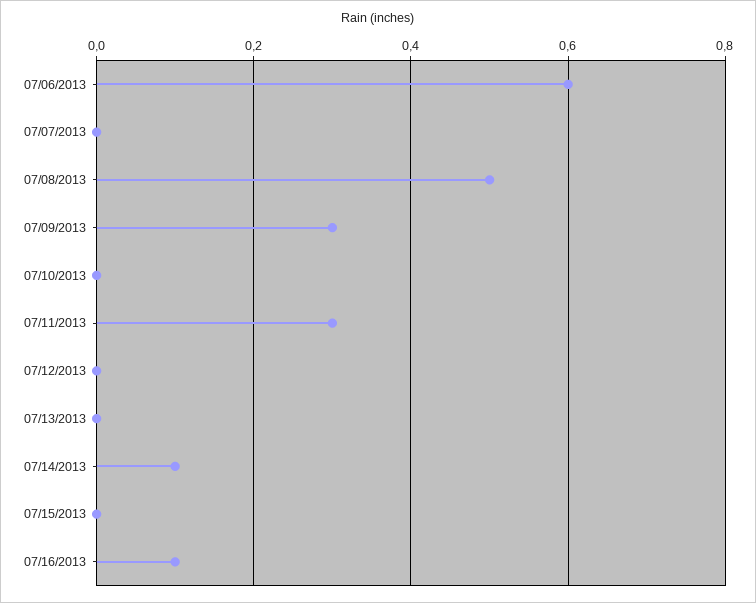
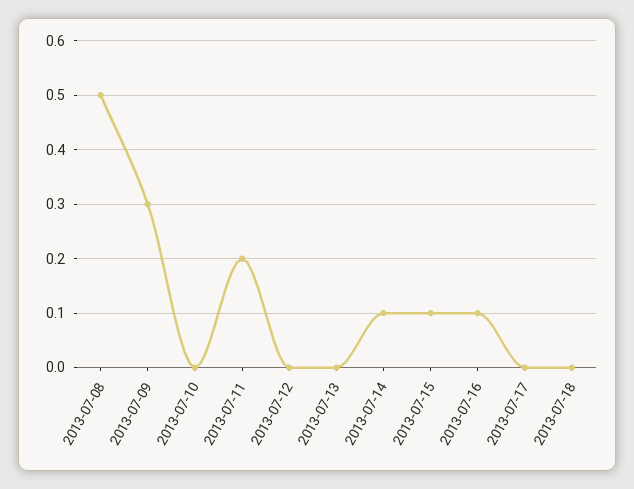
07/06/2013: 0.6 -> none
07/07/2013: 0 -> none
07/11/2013: 0.3 -> 0.2
07/15/2013: 0 -> 0.1
2013-07-17: none -> 0
2013-07-18: none -> 0

